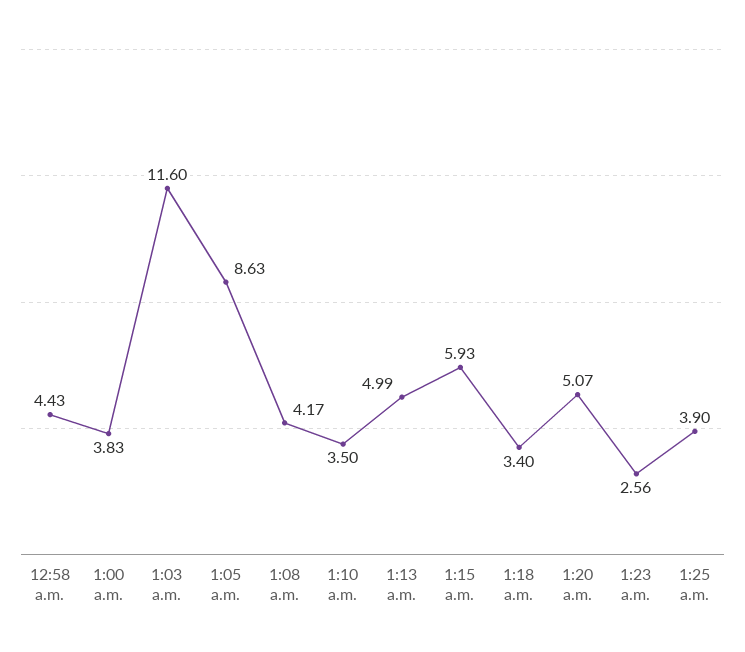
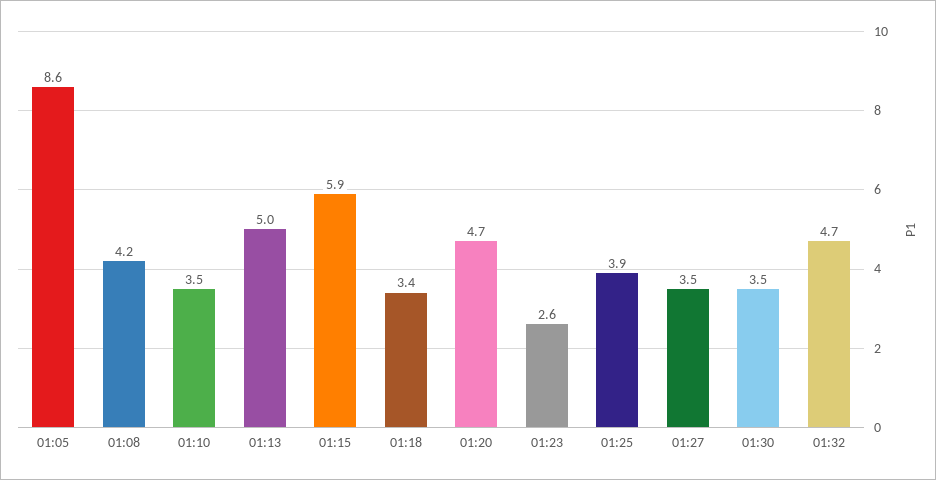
12:58 a.m.: 4.43 -> none
1:00 a.m.: 3.83 -> none
1:03 a.m.: 11.6 -> none
1:20 a.m.: 5.07 -> 4.7
01:27: none -> 3.5
01:30: none -> 3.5
01:32: none -> 4.7

